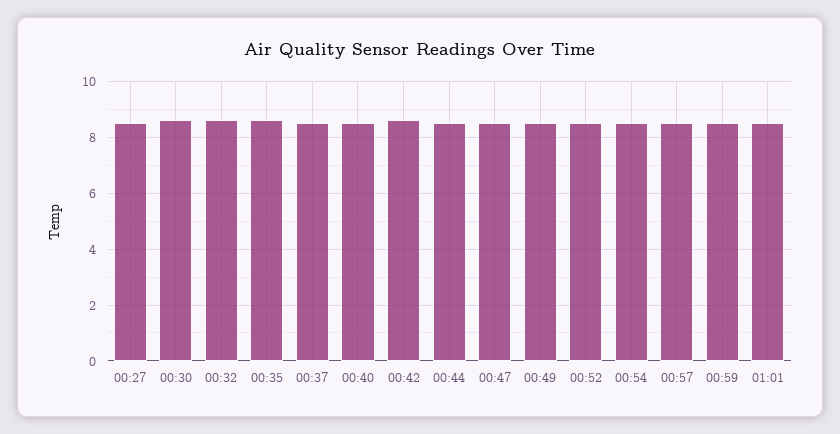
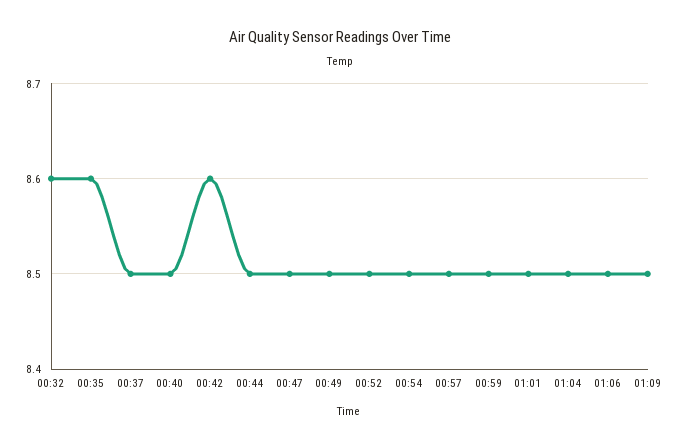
00:27: 8.5 -> none
00:30: 8.5 -> none
01:04: none -> 8.5
01:06: none -> 8.5
01:09: none -> 8.5

